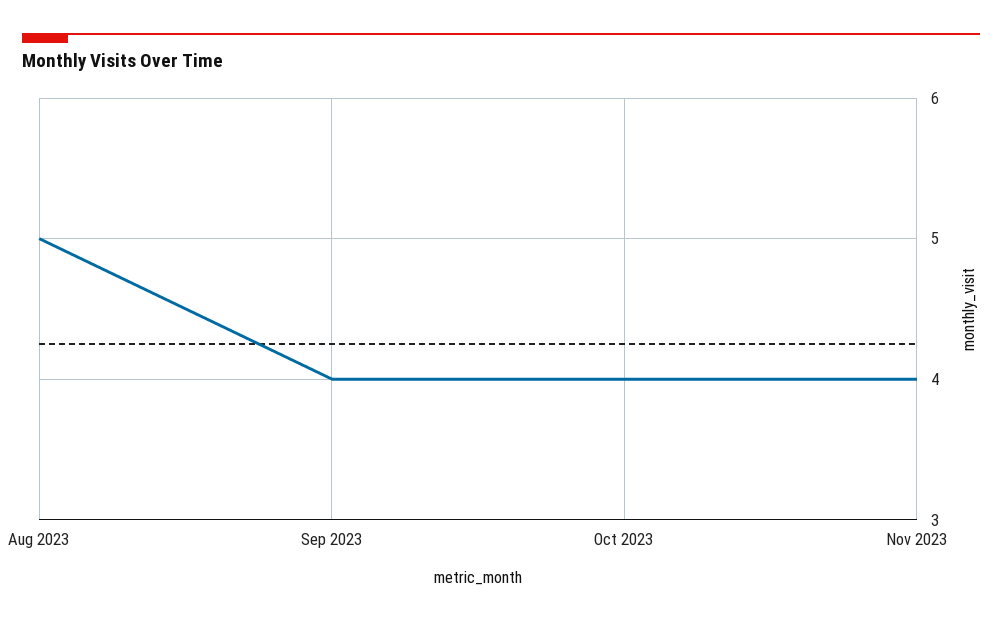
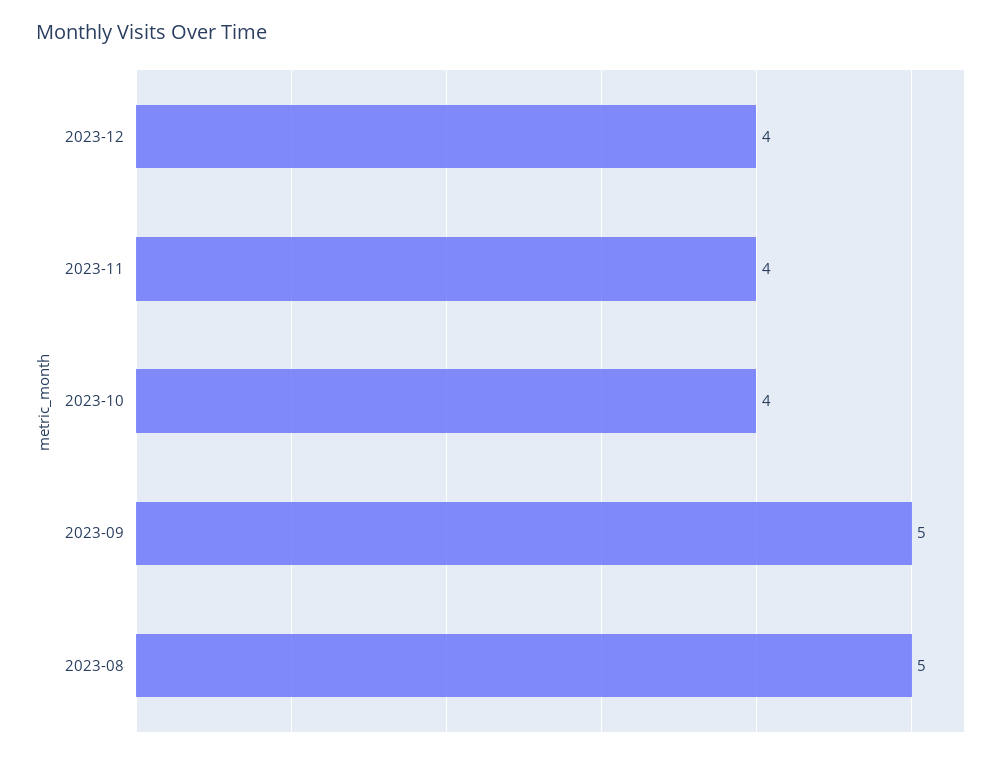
Sep 2023: 4 -> 5
2023-12: none -> 4

